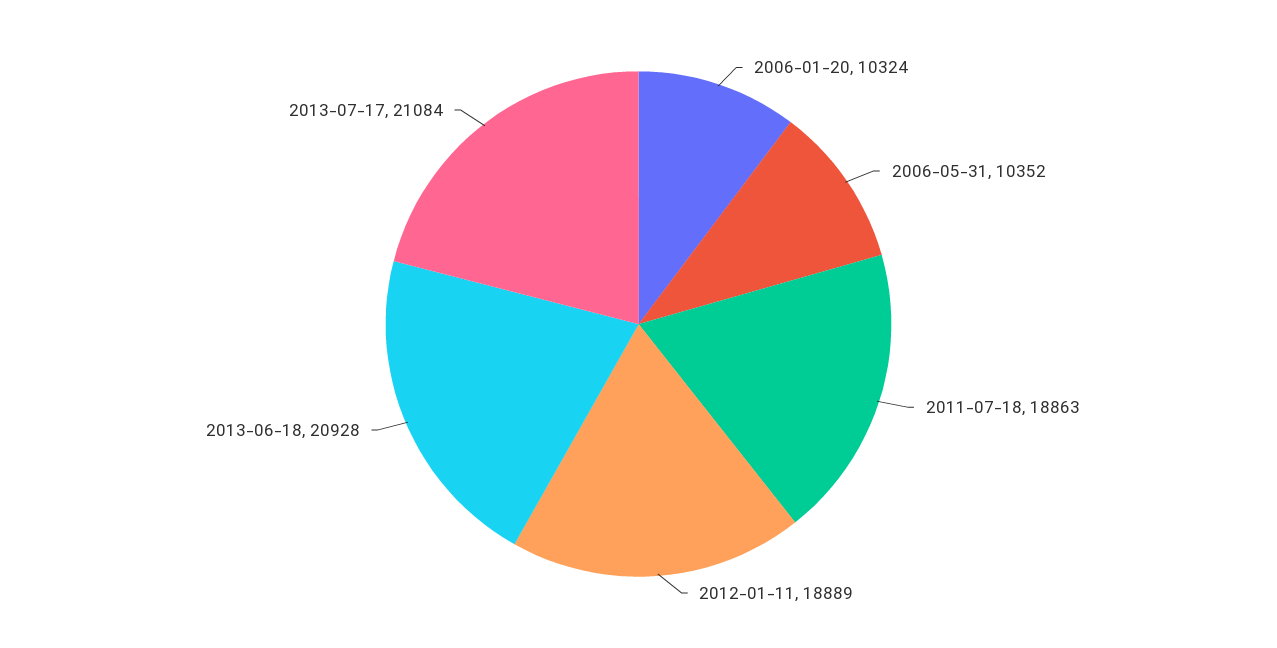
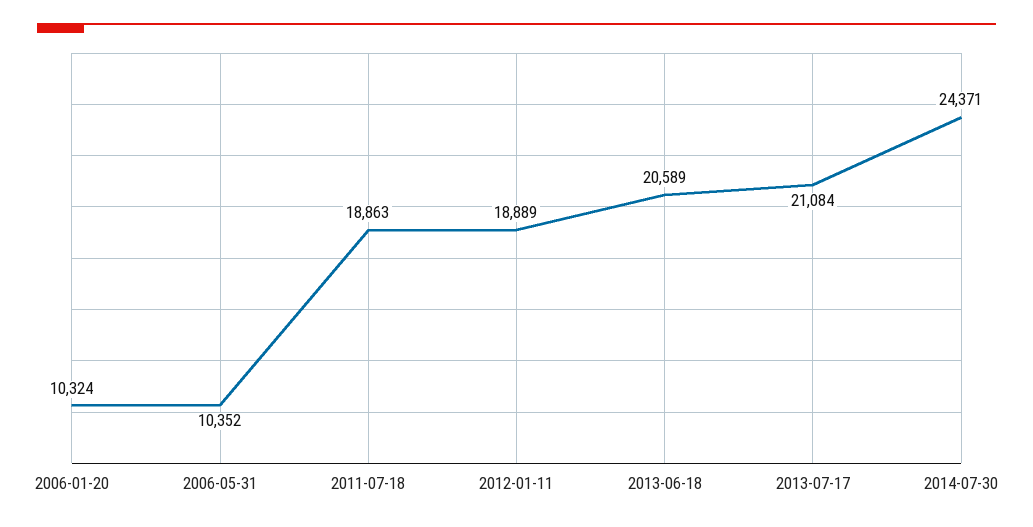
2013-06-18: 20928 -> 20589
2014-07-30: none -> 24371

